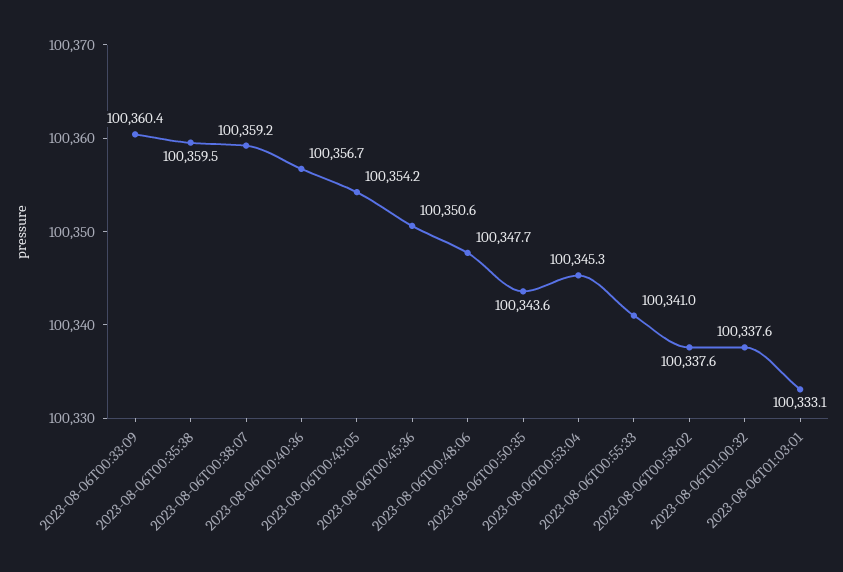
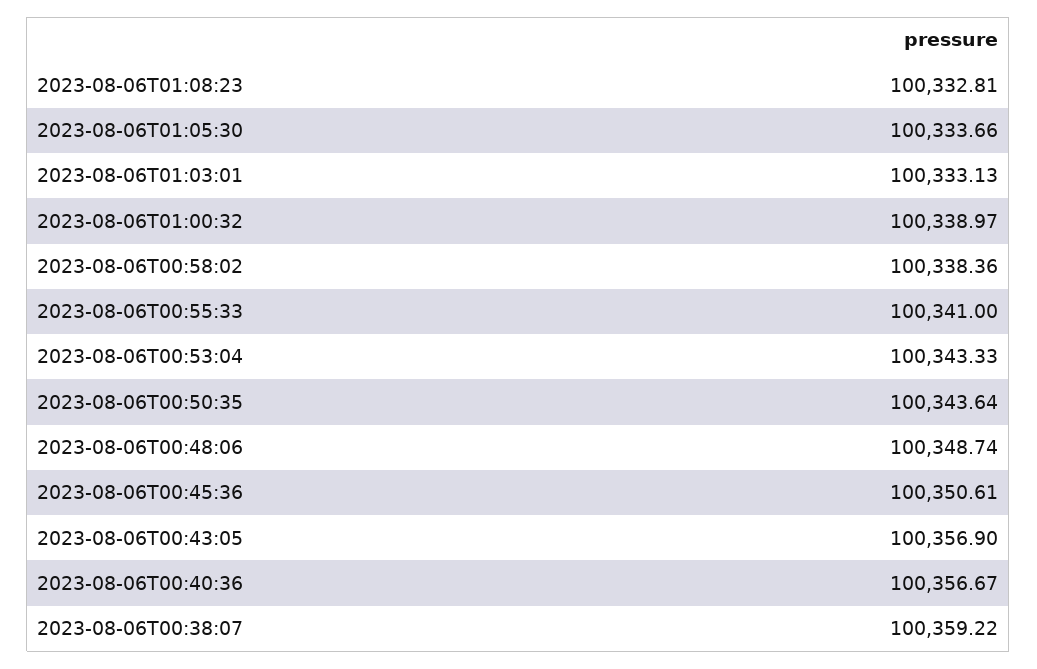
2023-08-06T00:33:09: 100360.4 -> none
2023-08-06T00:35:38: 100359.5 -> none
2023-08-06T00:43:05: 100354.2 -> 100356.9
2023-08-06T00:48:06: 100347.7 -> 100348.74
2023-08-06T00:53:04: 100345.3 -> 100343.33
2023-08-06T00:58:02: 100337.6 -> 100338.36
2023-08-06T01:00:32: 100337.6 -> 100338.97
2023-08-06T01:08:23: none -> 100332.81
2023-08-06T01:05:30: none -> 100333.66

